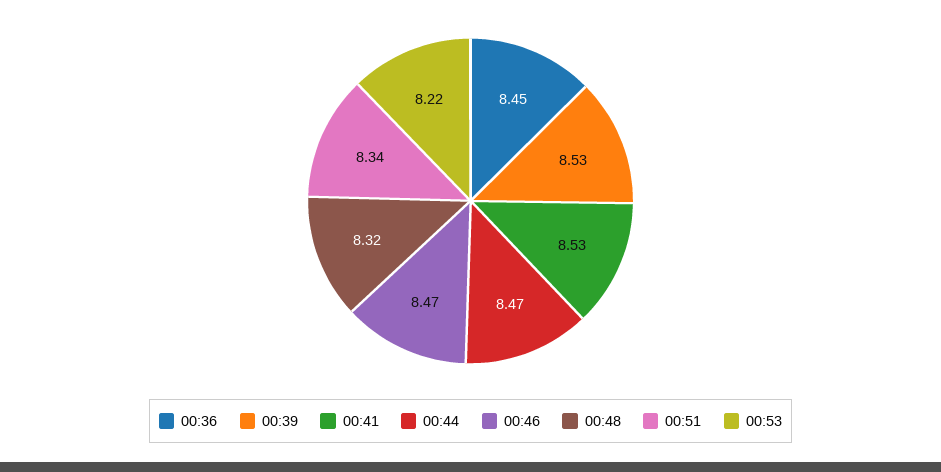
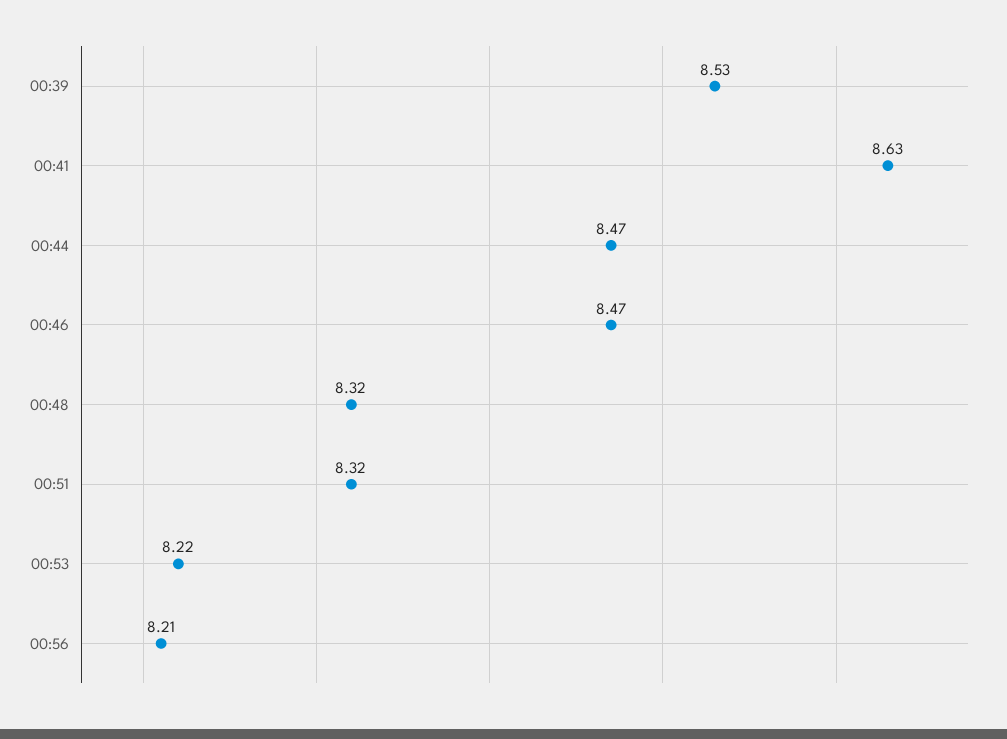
00:36: 8.45 -> none
00:41: 8.53 -> 8.63
00:51: 8.34 -> 8.32
00:56: none -> 8.21

